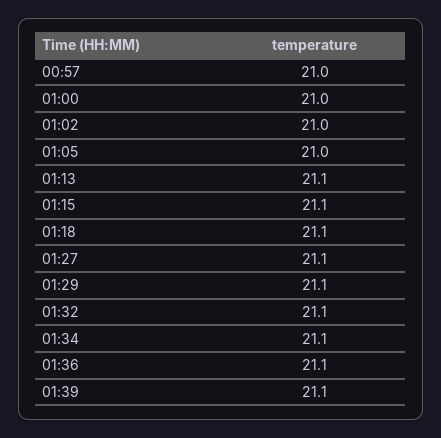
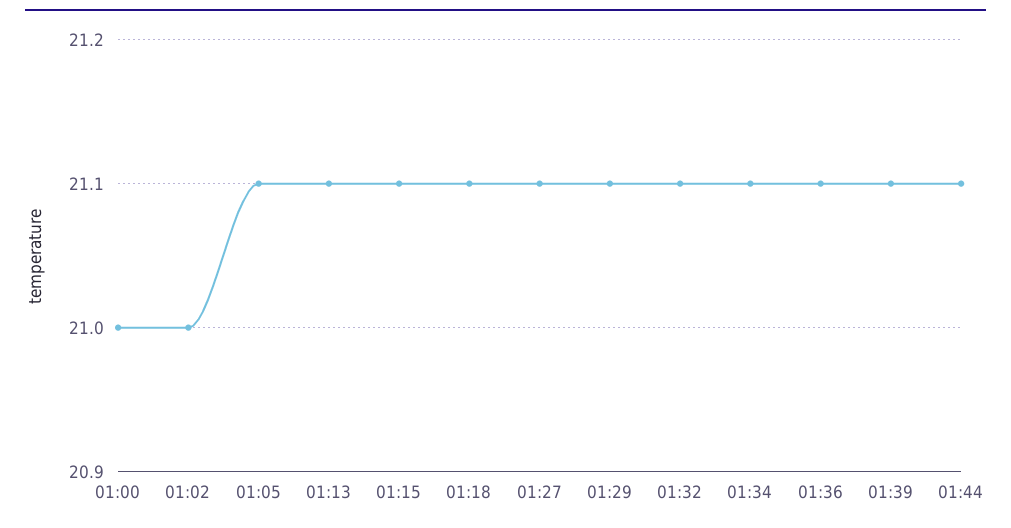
00:57: 21 -> none
01:05: 21 -> 21.1
01:44: none -> 21.1

